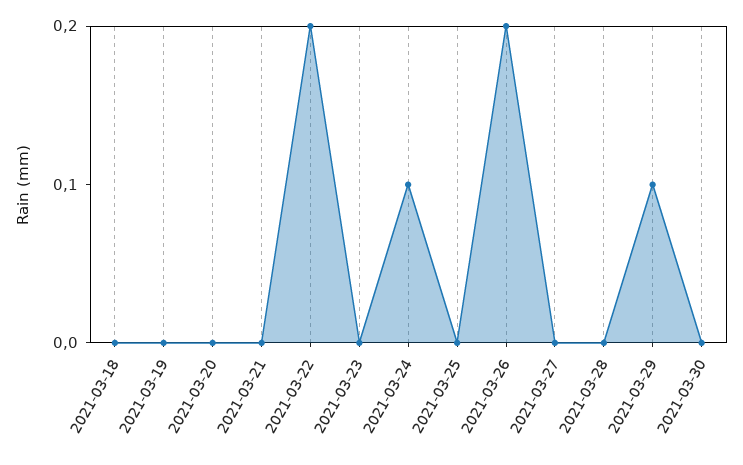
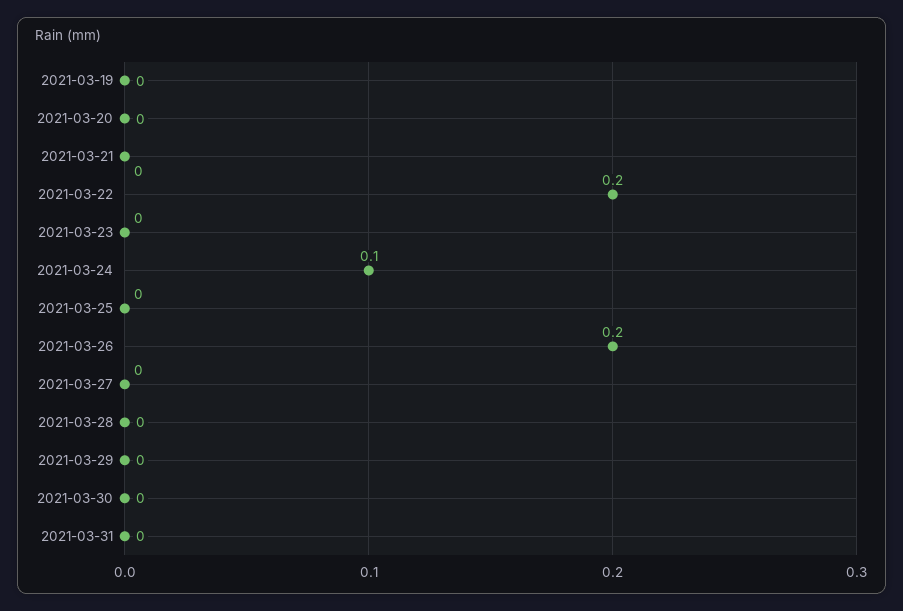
2021-03-18: 0 -> none
2021-03-29: 0.1 -> 0
2021-03-31: none -> 0

